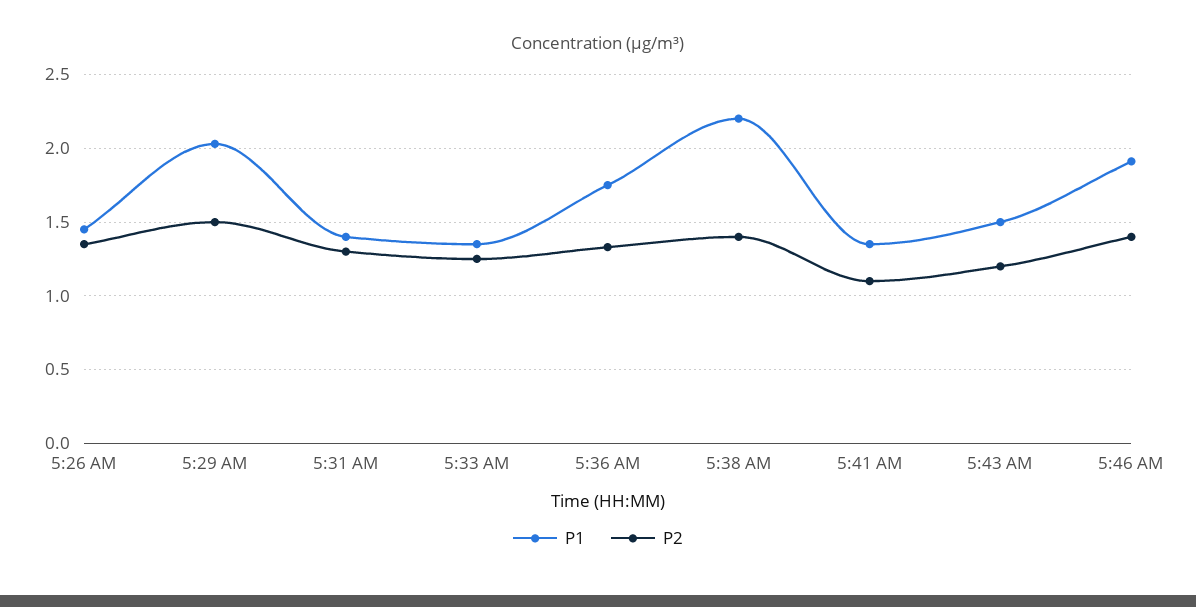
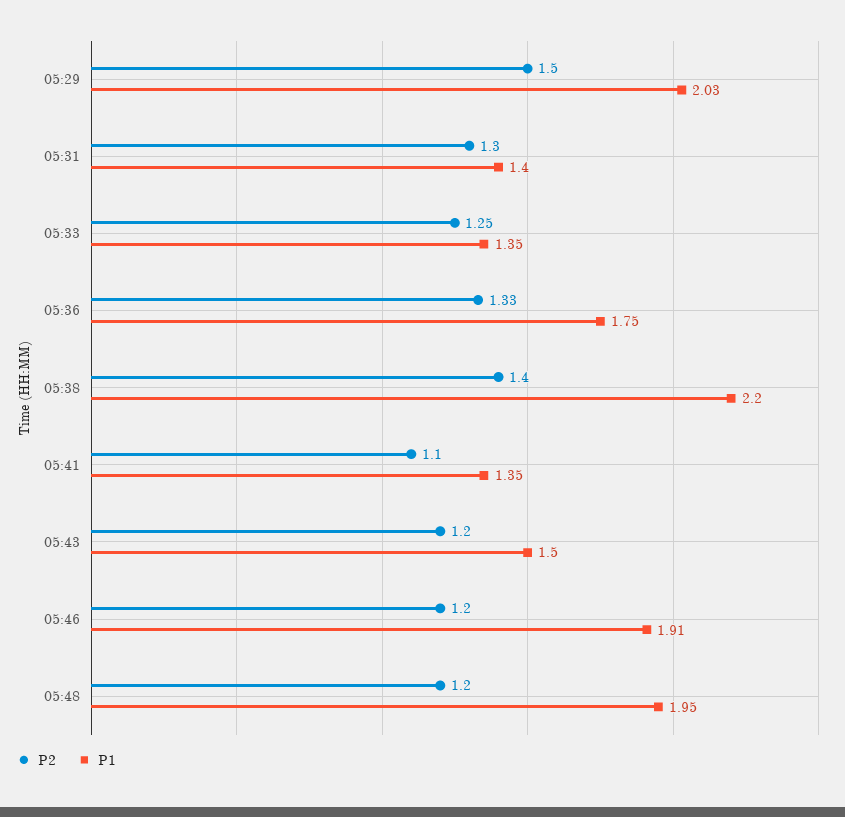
P1, 5:26 AM: 1.45 -> none
P2, 5:26 AM: 1.35 -> none
P2, 5:46 AM: 1.4 -> 1.2
P2, 05:48: none -> 1.2
P1, 05:48: none -> 1.95

